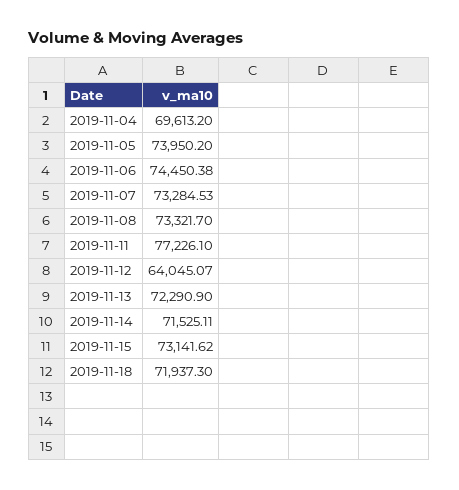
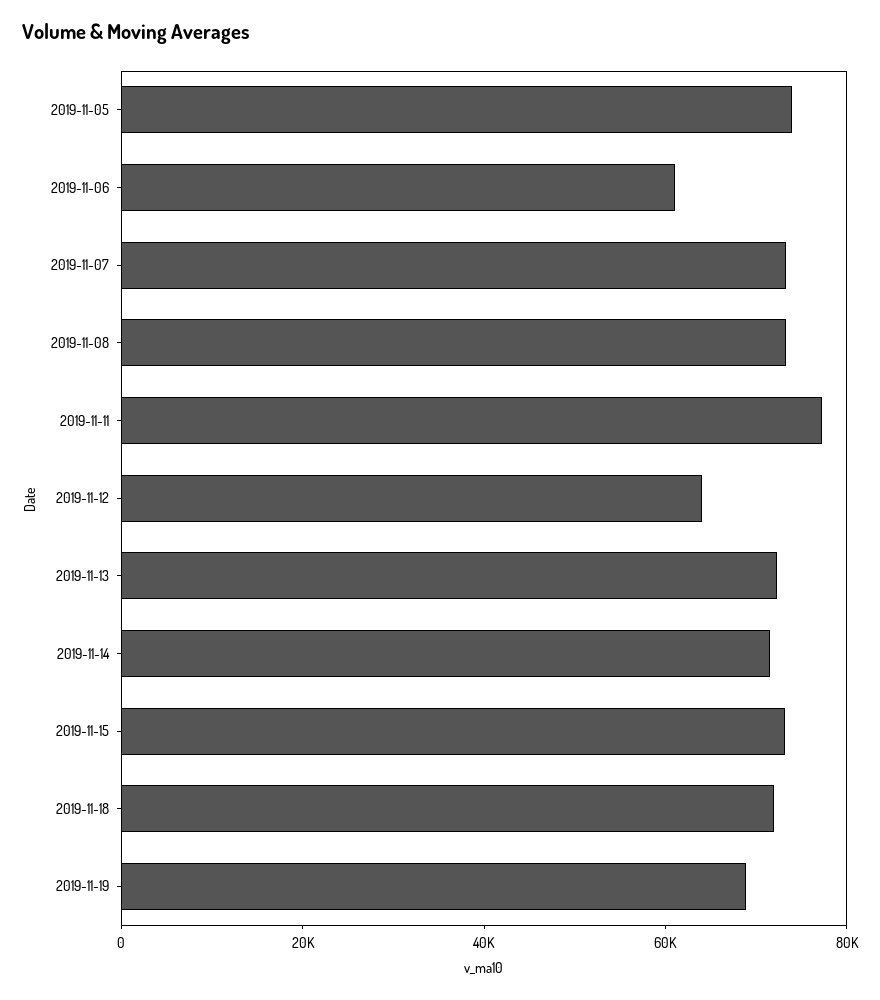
2019-11-04: 69613.2 -> none
2019-11-06: 74450.38 -> 60000
2019-11-19: none -> 70000

